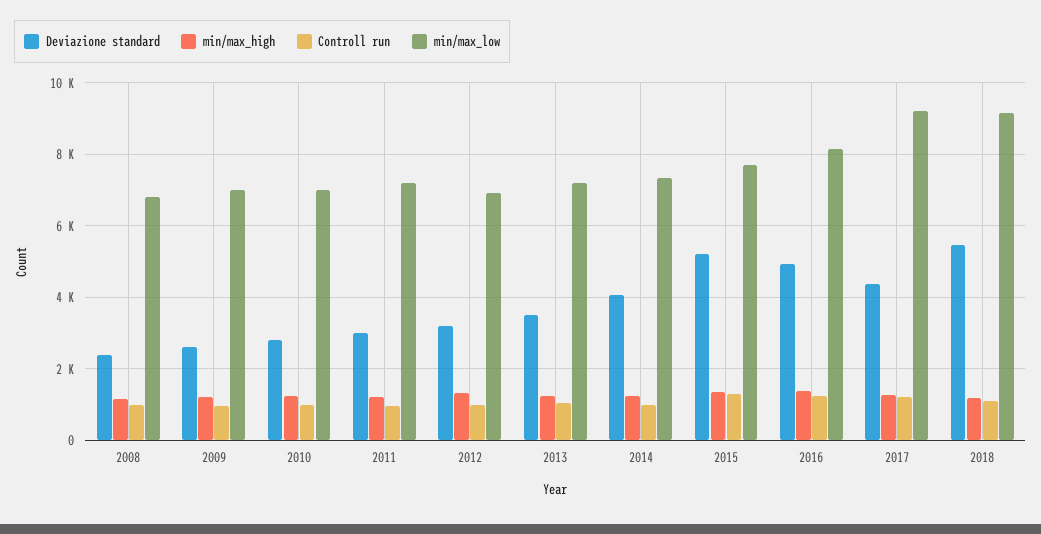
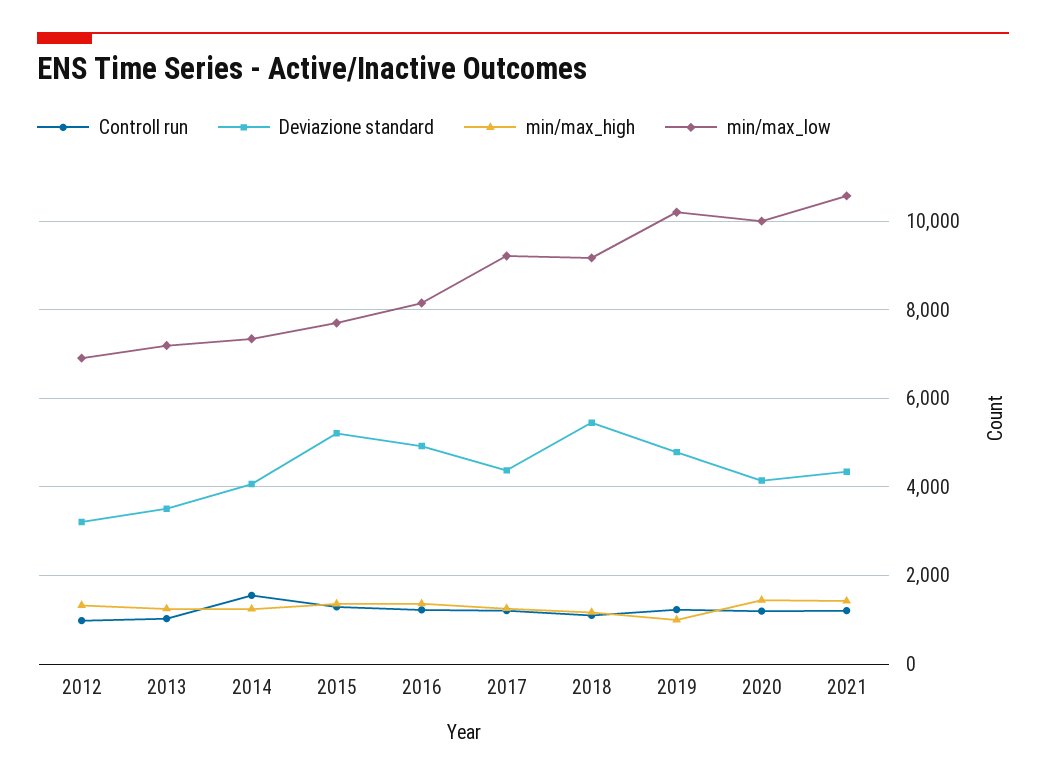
Deviazione standard, 2008: 2400 -> none
min/max_high, 2008: 1200 -> none
Controll run, 2008: 1000 -> none
min/max_low, 2008: 6800 -> none
Deviazione standard, 2009: 2600 -> none
min/max_high, 2009: 1200 -> none
Controll run, 2009: 1000 -> none
min/max_low, 2009: 7000 -> none
Deviazione standard, 2010: 2800 -> none
min/max_high, 2010: 1200 -> none
Controll run, 2010: 1000 -> none
min/max_low, 2010: 7000 -> none
Deviazione standard, 2011: 3000 -> none
min/max_high, 2011: 1200 -> none
Controll run, 2011: 1000 -> none
min/max_low, 2011: 7200 -> none
Controll run, 2014: 1000 -> 1600
Controll run, 2019: none -> 1200
Deviazione standard, 2019: none -> 4800
min/max_high, 2019: none -> 1000
min/max_low, 2019: none -> 10200
Controll run, 2020: none -> 1200
Deviazione standard, 2020: none -> 4200
min/max_high, 2020: none -> 1400
min/max_low, 2020: none -> 10000
Controll run, 2021: none -> 1200
Deviazione standard, 2021: none -> 4400
min/max_high, 2021: none -> 1400
min/max_low, 2021: none -> 10600

